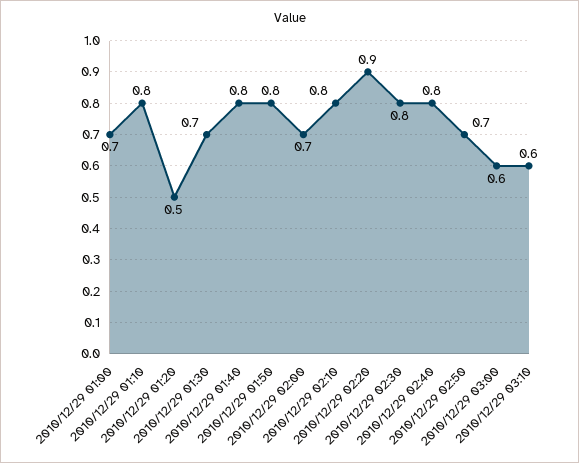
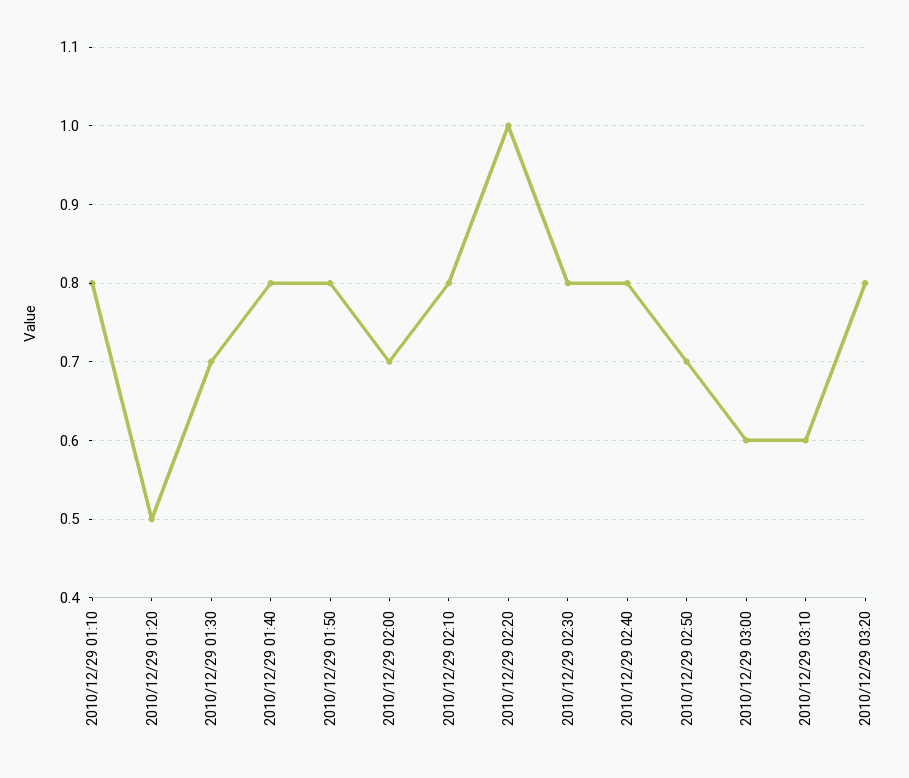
2010/12/29 01:00: 0.7 -> none
2010/12/29 02:20: 0.9 -> 1
2010/12/29 03:20: none -> 0.8

